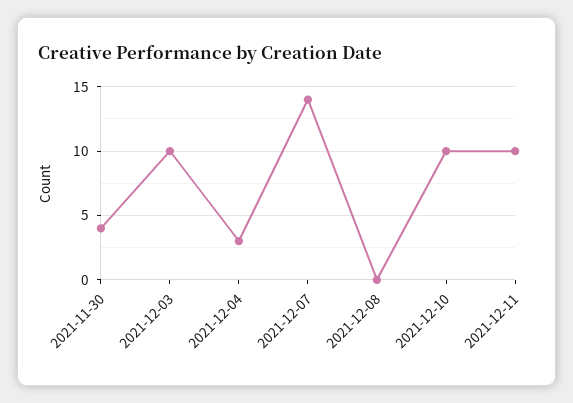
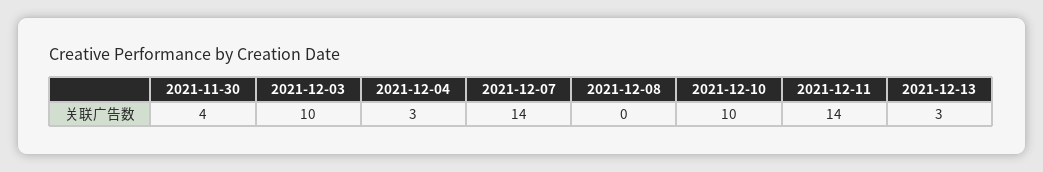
2021-12-11: 10 -> 14
2021-12-13: none -> 3

